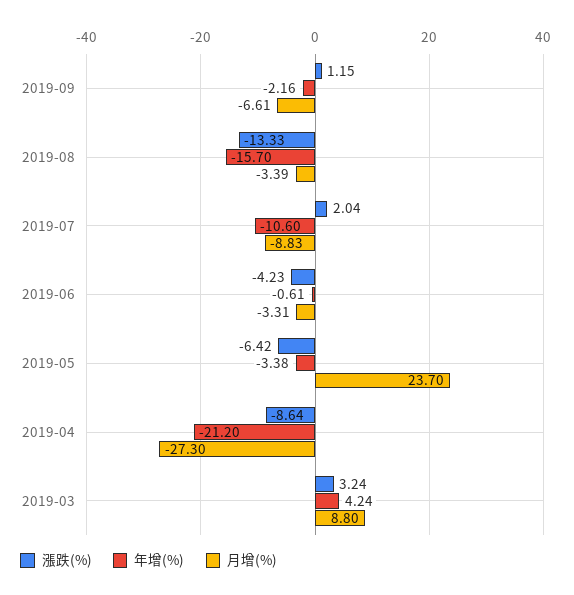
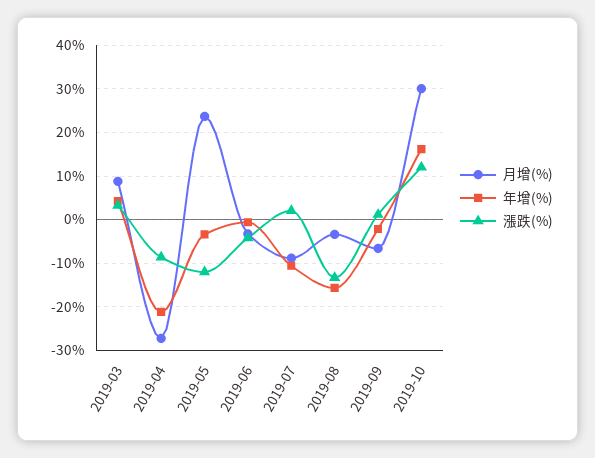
漲跌(%), 2019-05: -6.42 -> -12
月增(%), 2019-10: none -> 30
年增(%), 2019-10: none -> 16
漲跌(%), 2019-10: none -> 12

